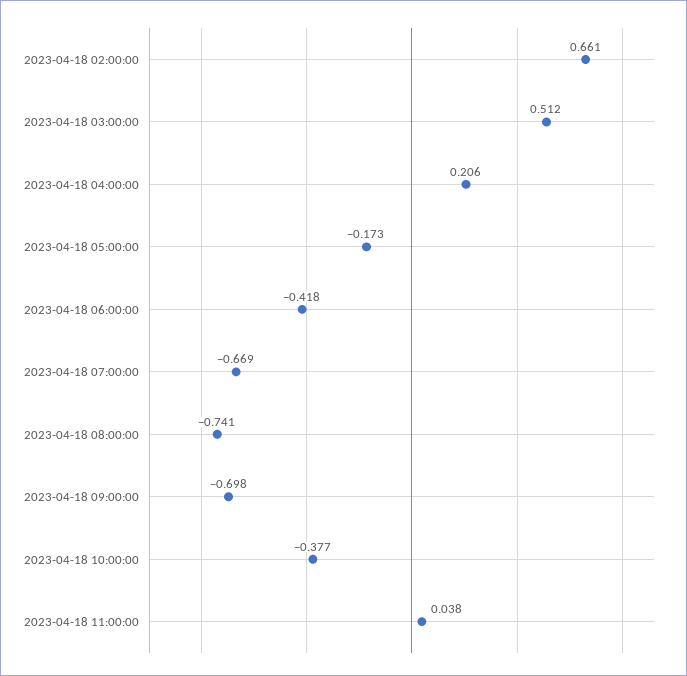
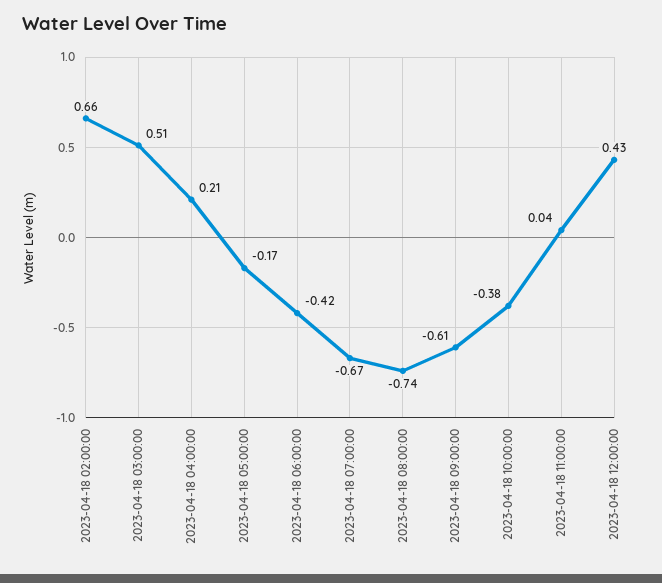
2023-04-18 09:00:00: -0.698 -> -0.61
2023-04-18 12:00:00: none -> 0.43

